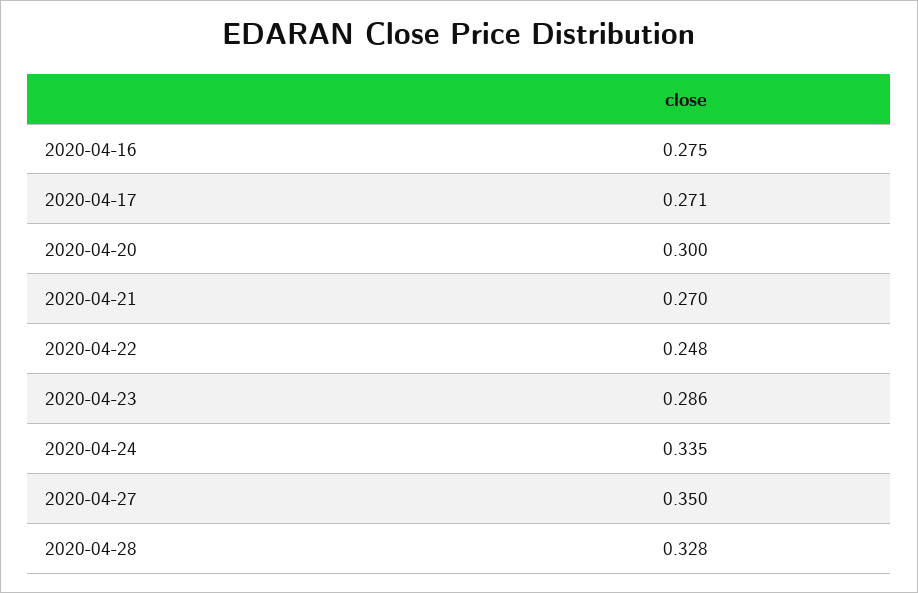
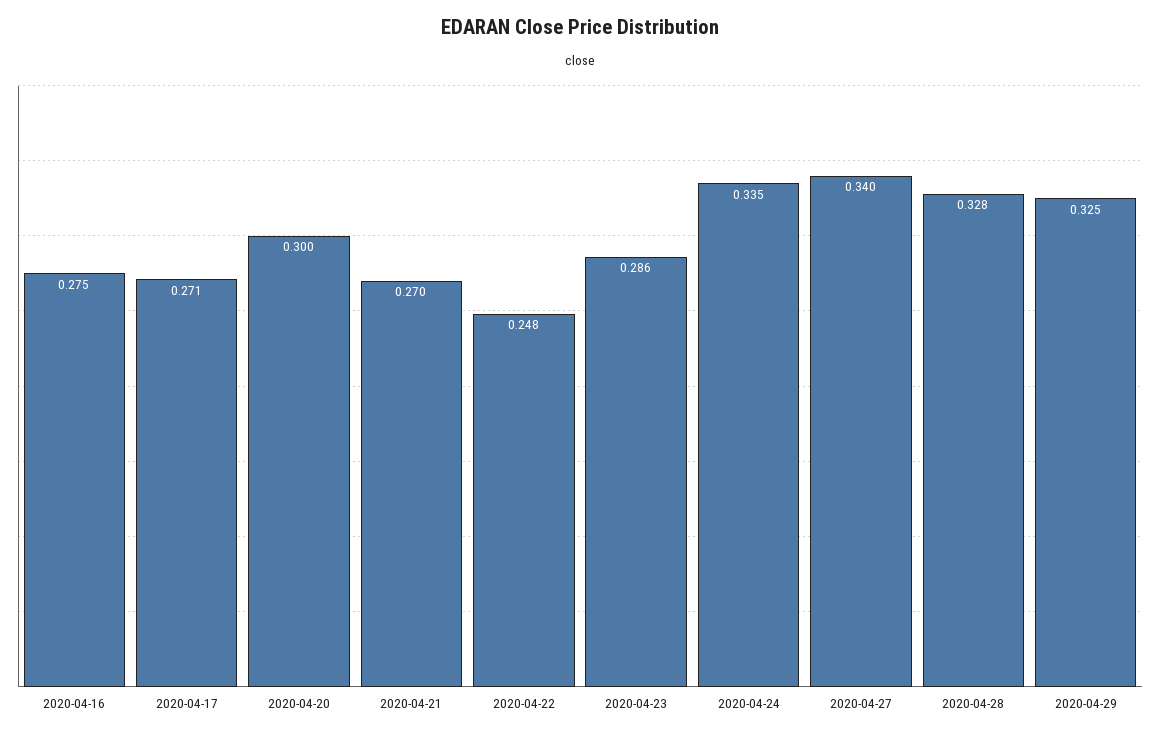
2020-04-27: 0.35 -> 0.34
2020-04-29: none -> 0.325

